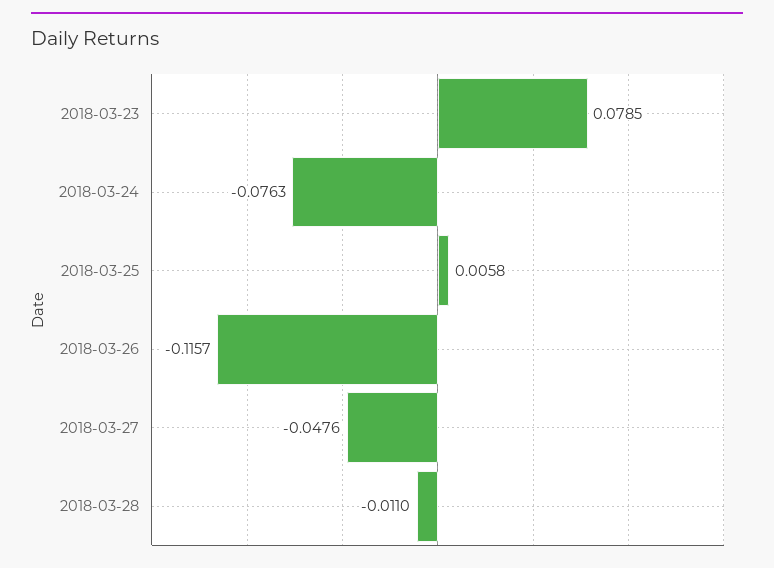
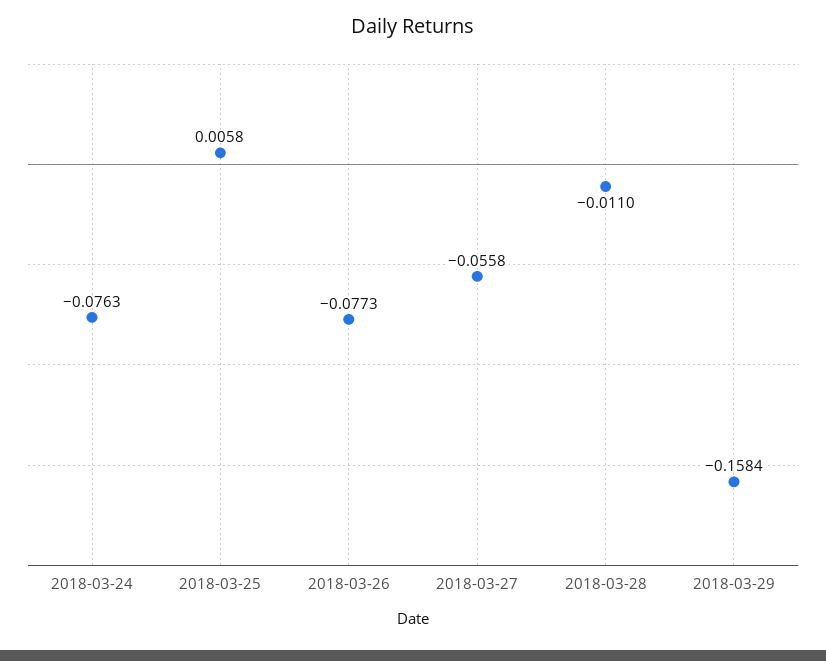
2018-03-23: 0.0785 -> none
2018-03-26: -0.1157 -> -0.0773
2018-03-27: -0.0476 -> -0.0558
2018-03-29: none -> -0.1584

